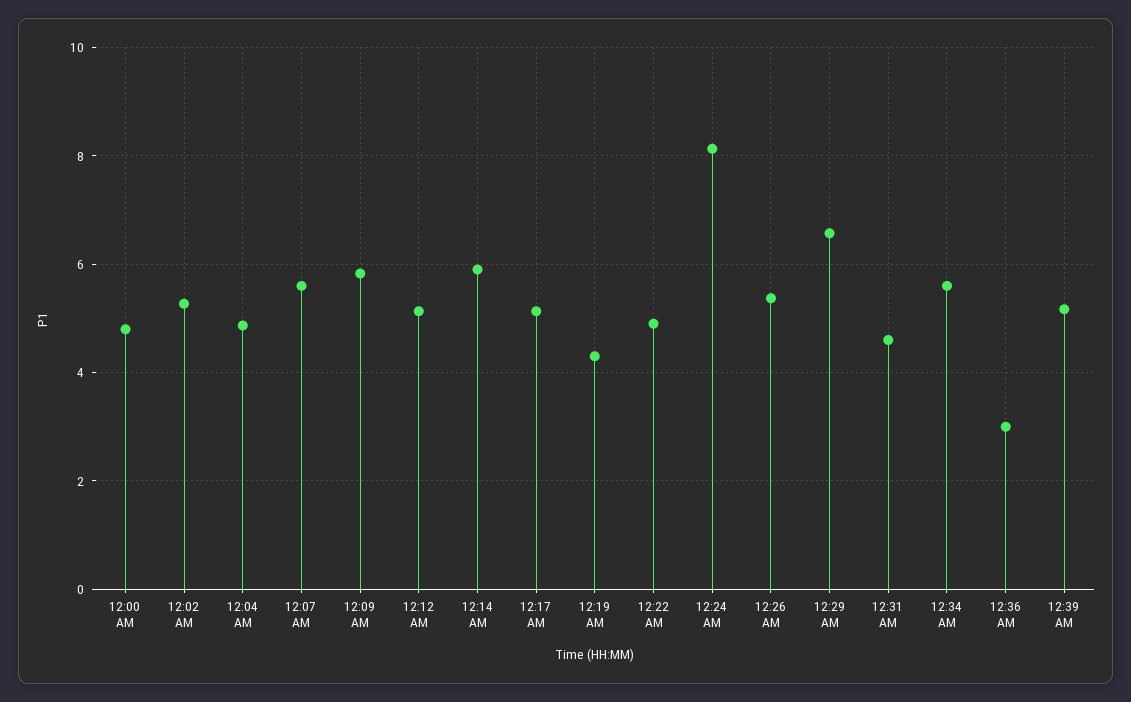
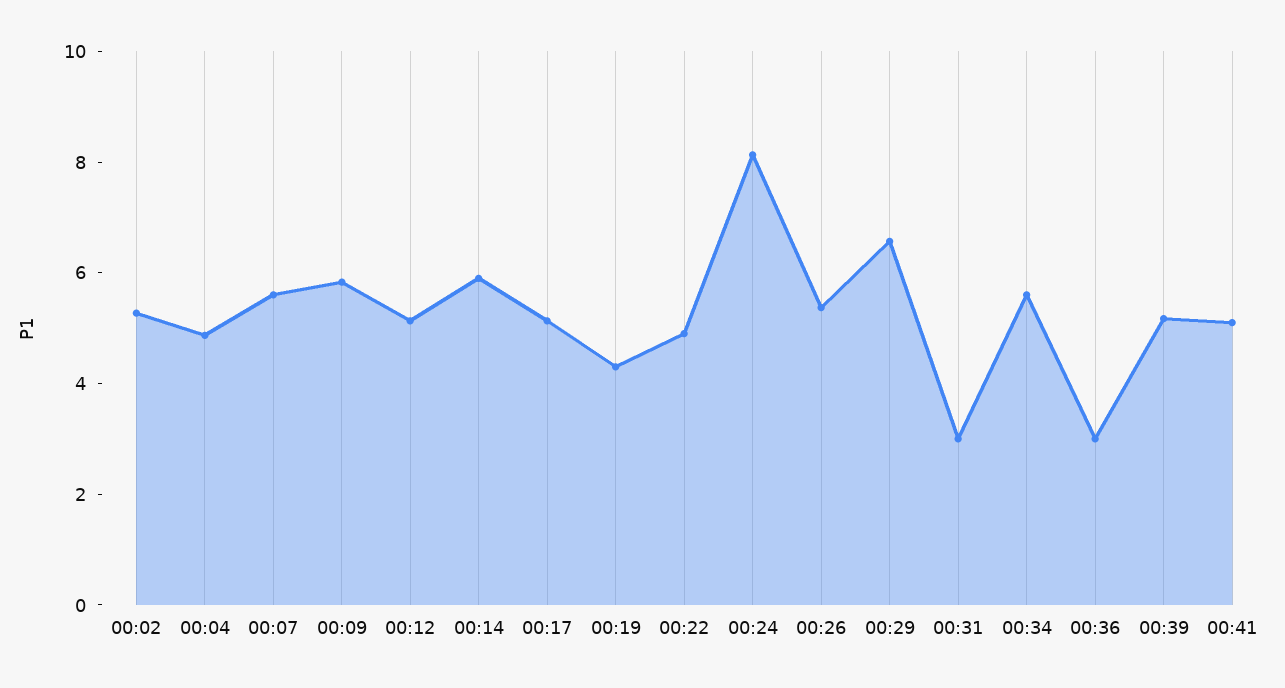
12:00 AM: 4.8 -> none
12:31 AM: 4.6 -> 3
00:41: none -> 5

